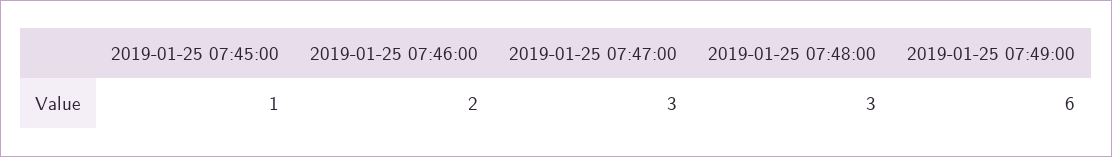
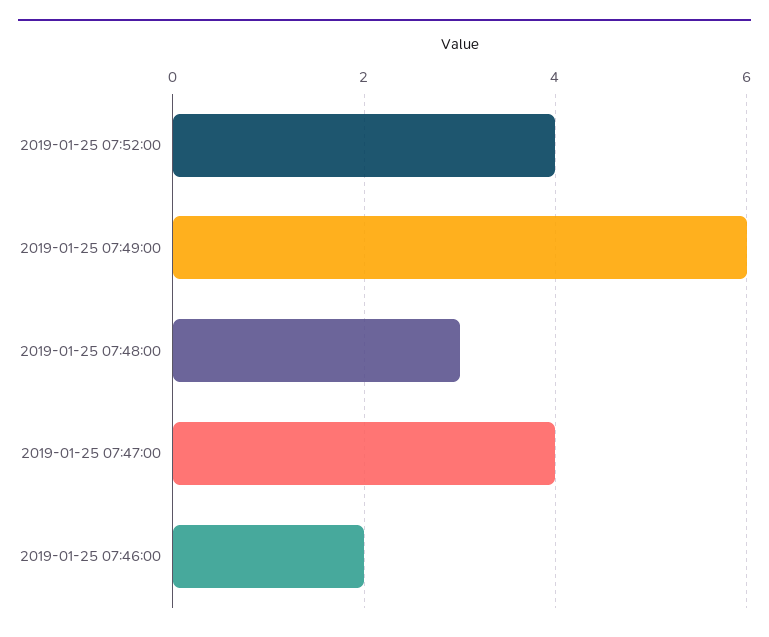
2019-01-25 07:45:00: 1 -> none
2019-01-25 07:47:00: 3 -> 4
2019-01-25 07:52:00: none -> 4

